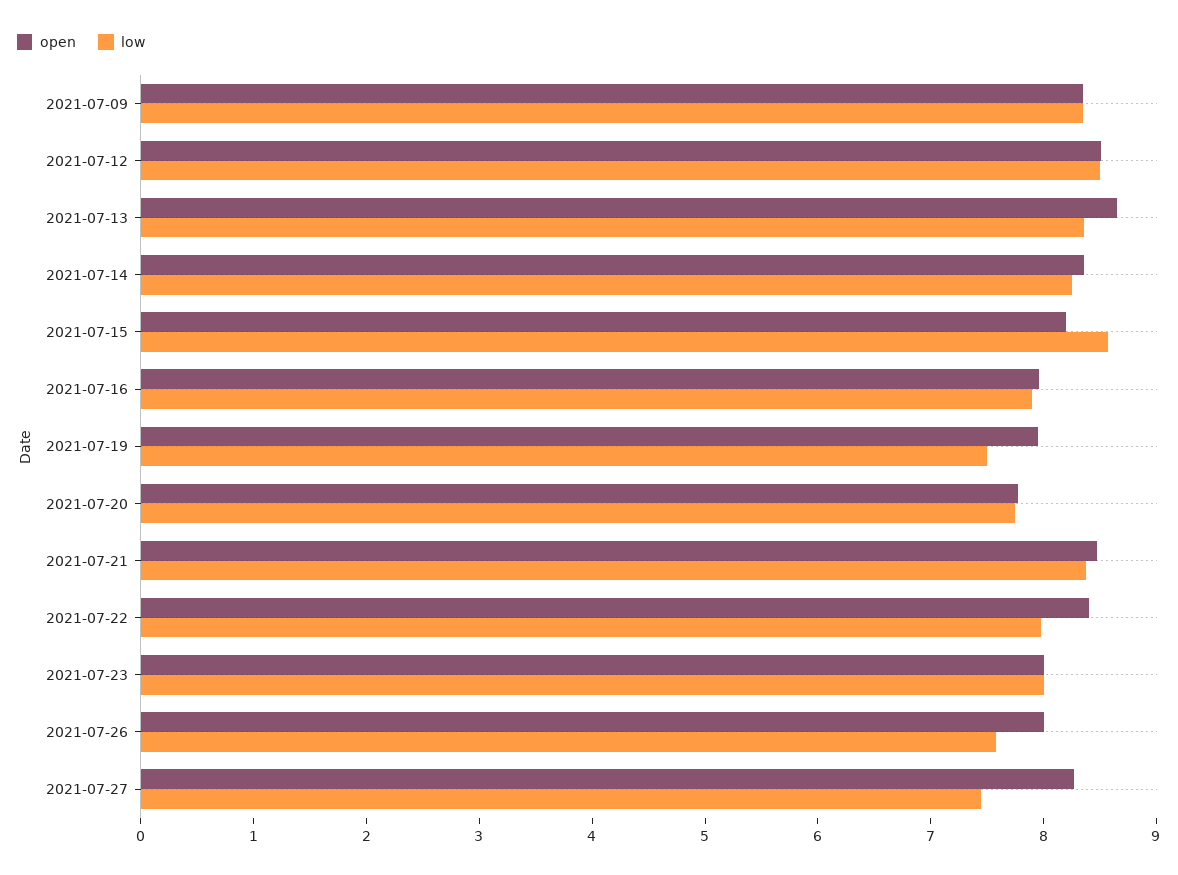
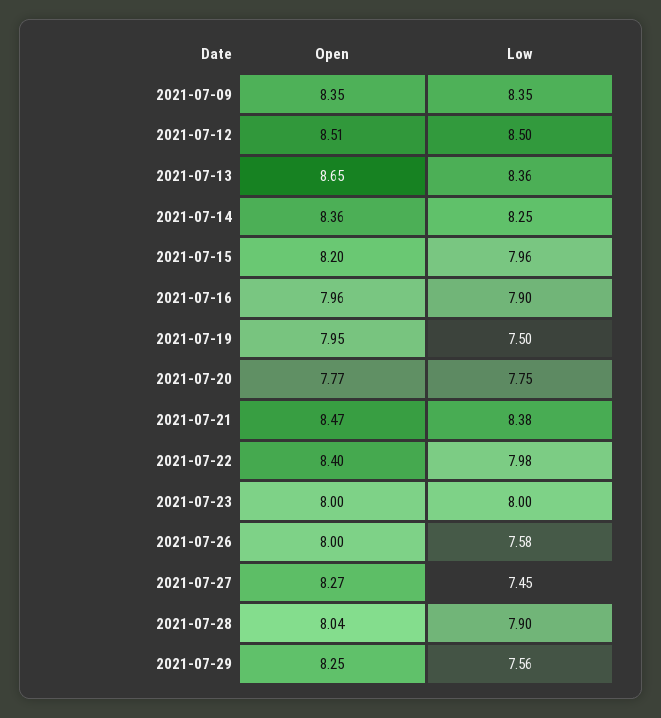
low, 2021-07-15: 8.6 -> 7.96
open, 2021-07-28: none -> 8.04
low, 2021-07-28: none -> 7.9
open, 2021-07-29: none -> 8.25
low, 2021-07-29: none -> 7.56

